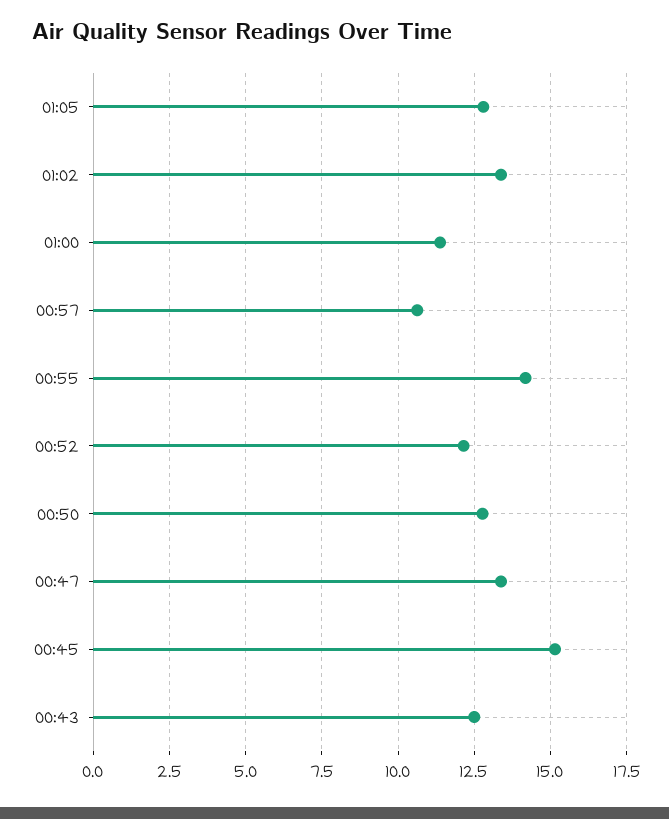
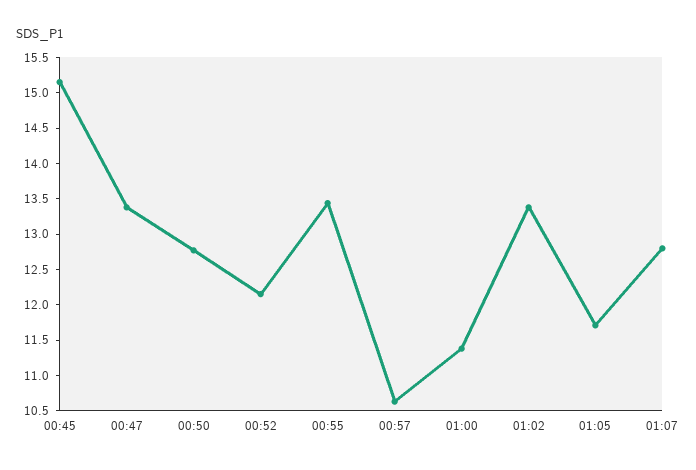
01:05: 12.75 -> 11.75
00:55: 14.25 -> 13.5
00:43: 12.5 -> none
01:07: none -> 12.75

